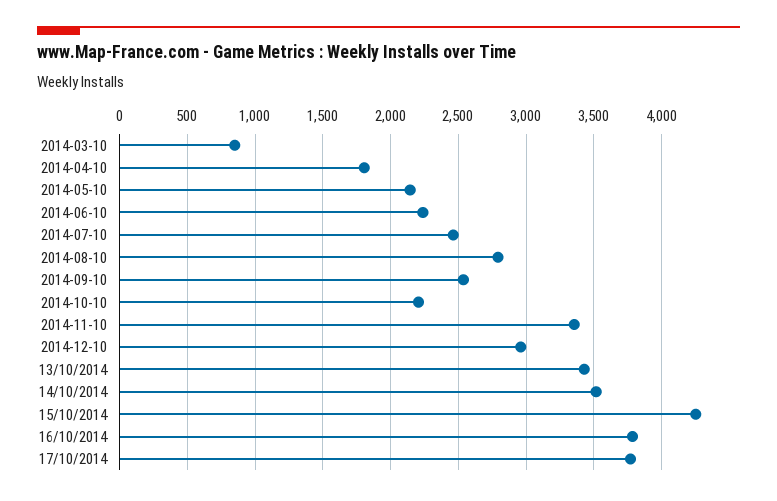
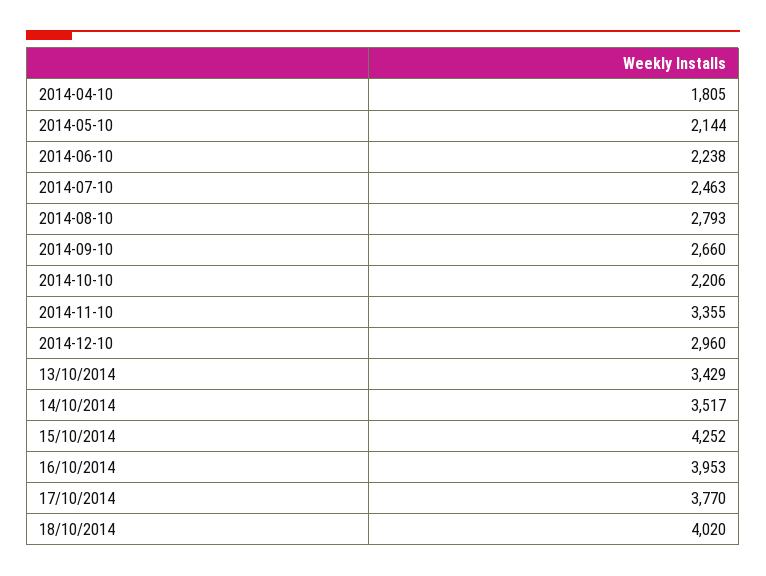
2014-03-10: 850 -> none
2014-09-10: 2550 -> 2660
16/10/2014: 3800 -> 3953
18/10/2014: none -> 4020

